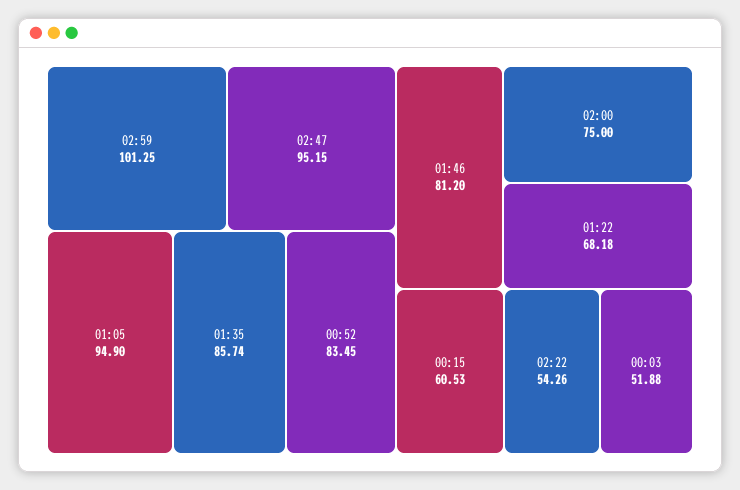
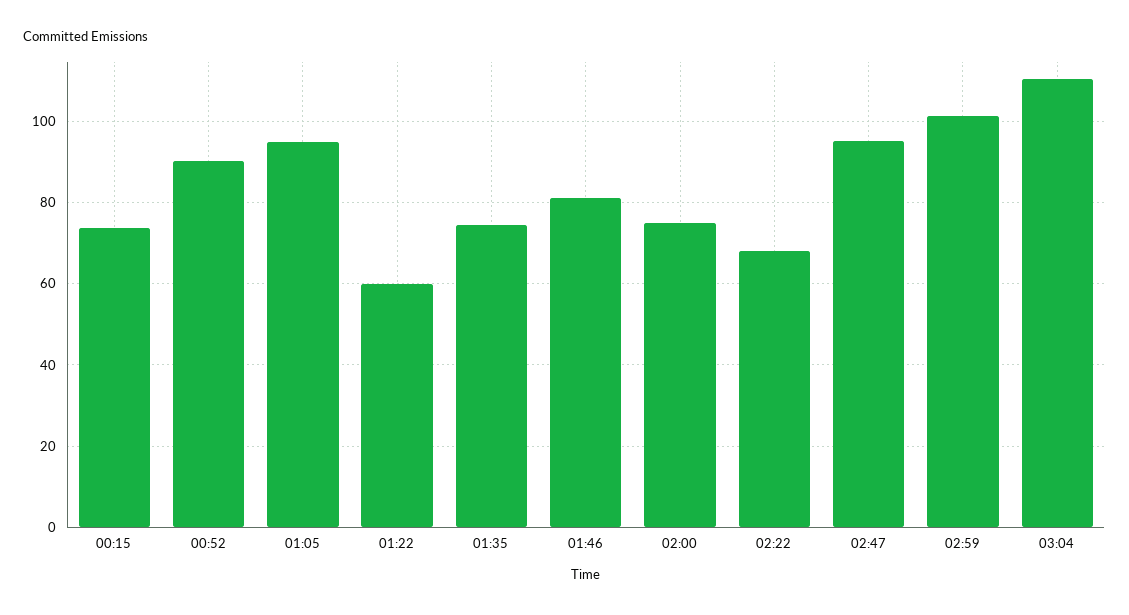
01:35: 85.74 -> 74
00:52: 83.45 -> 90
01:22: 68.18 -> 60
00:15: 60.53 -> 74
02:22: 54.26 -> 68
00:03: 51.88 -> none
03:04: none -> 110

